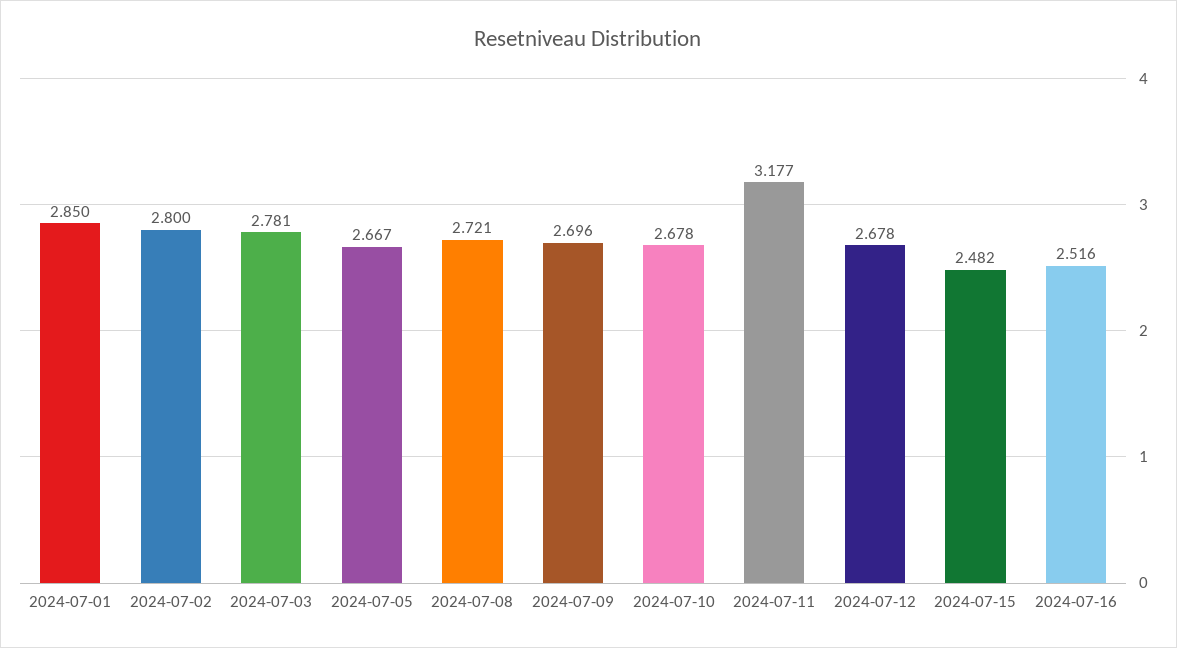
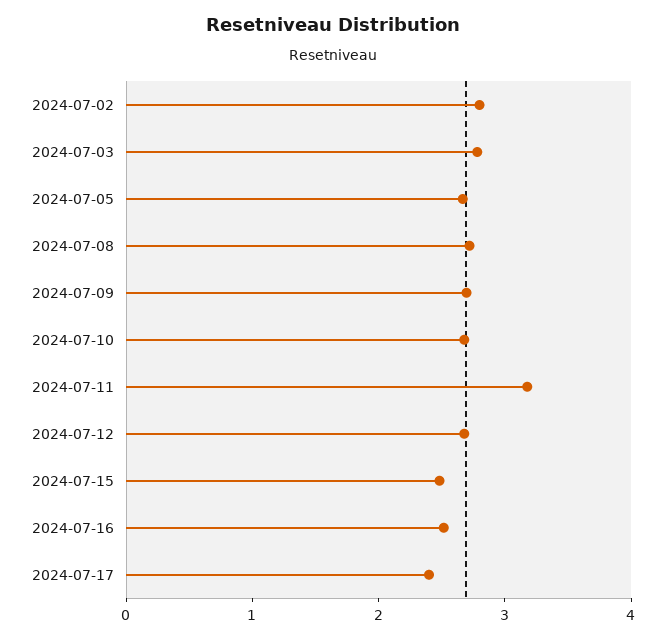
2024-07-01: 2.85 -> none
2024-07-17: none -> 2.4

